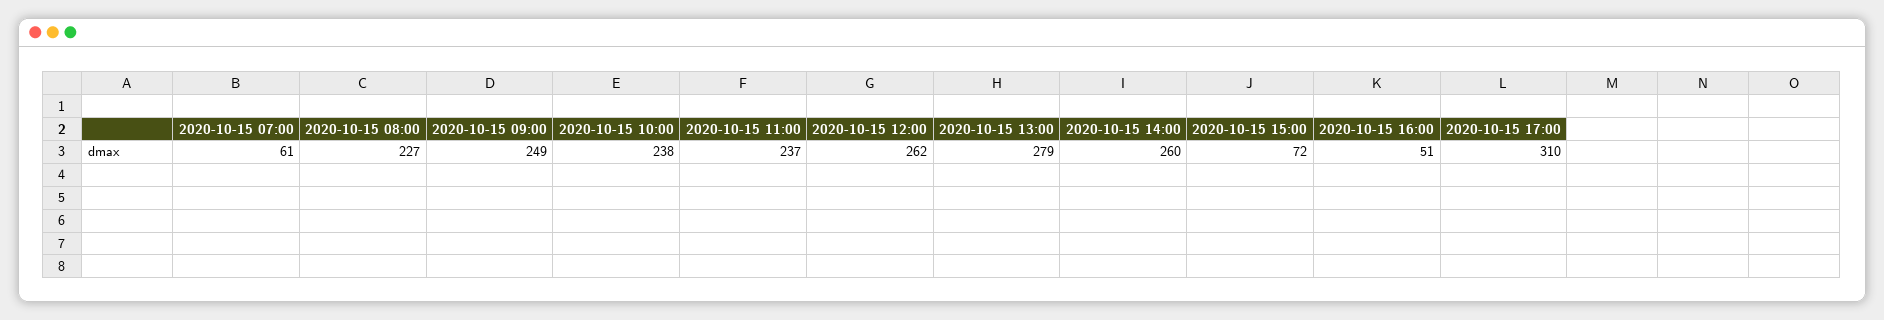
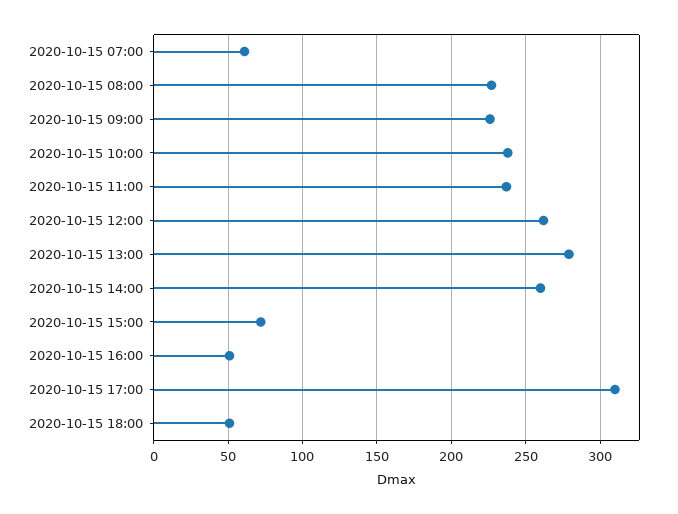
2020-10-15 09:00: 249 -> 225
2020-10-15 18:00: none -> 50

